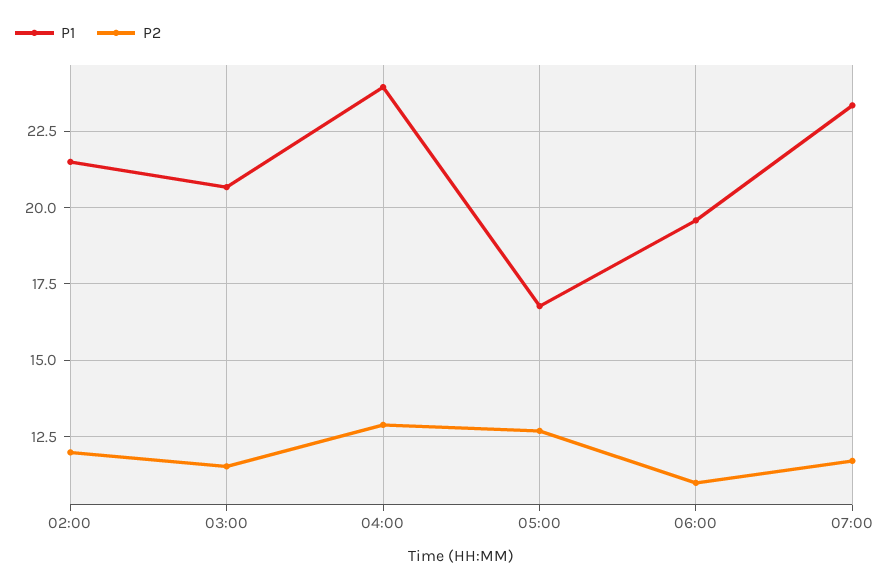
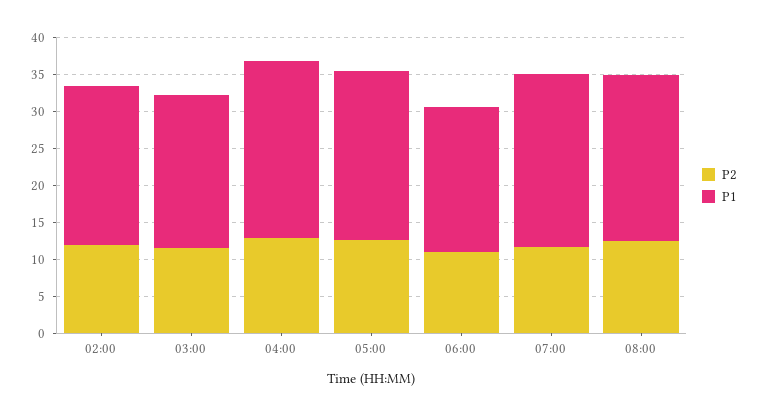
P1, 05:00: 16.75 -> 22.5
P2, 08:00: none -> 12.5
P1, 08:00: none -> 22.5

